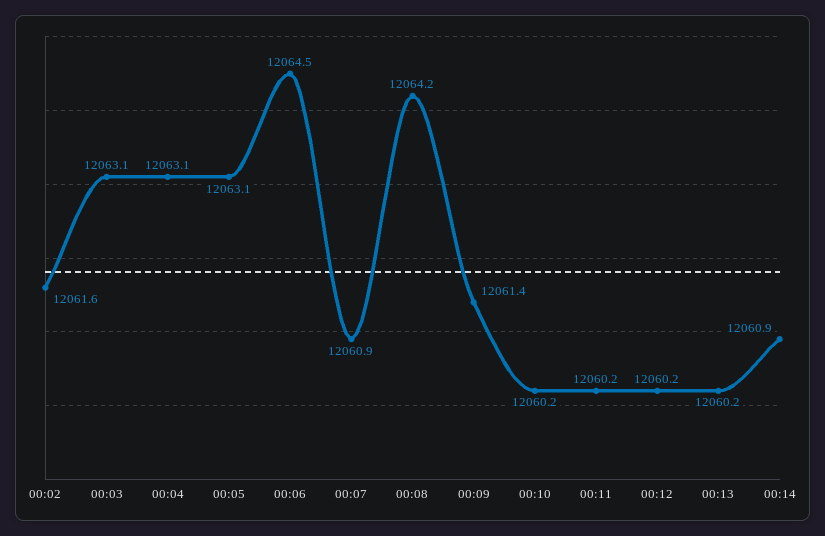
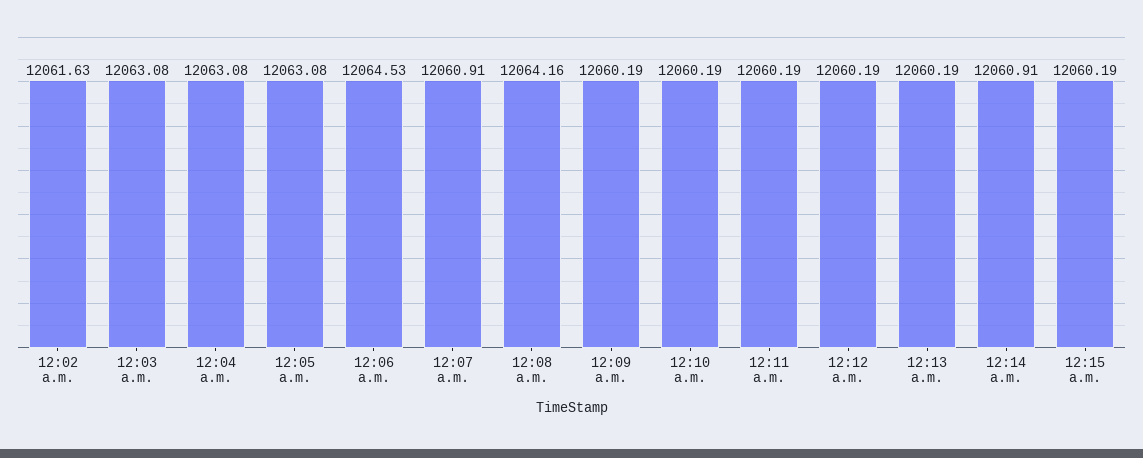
00:09: 12061.4 -> 12060.19
12:15 a.m.: none -> 12060.19

